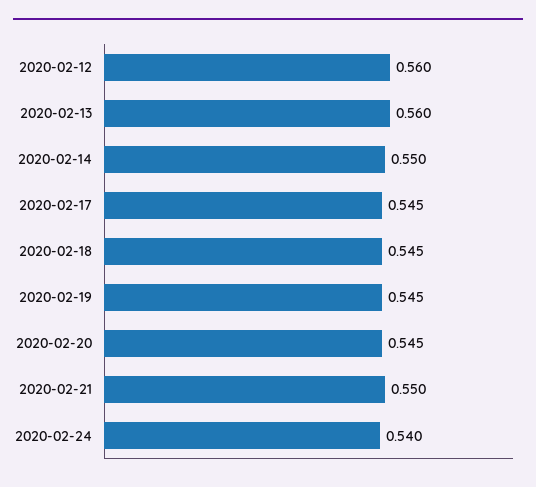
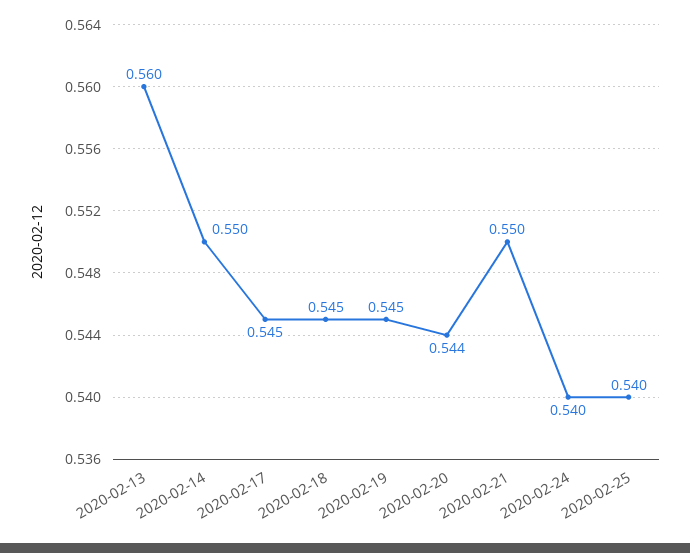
2020-02-12: 0.56 -> none
2020-02-20: 0.545 -> 0.544
2020-02-25: none -> 0.54

